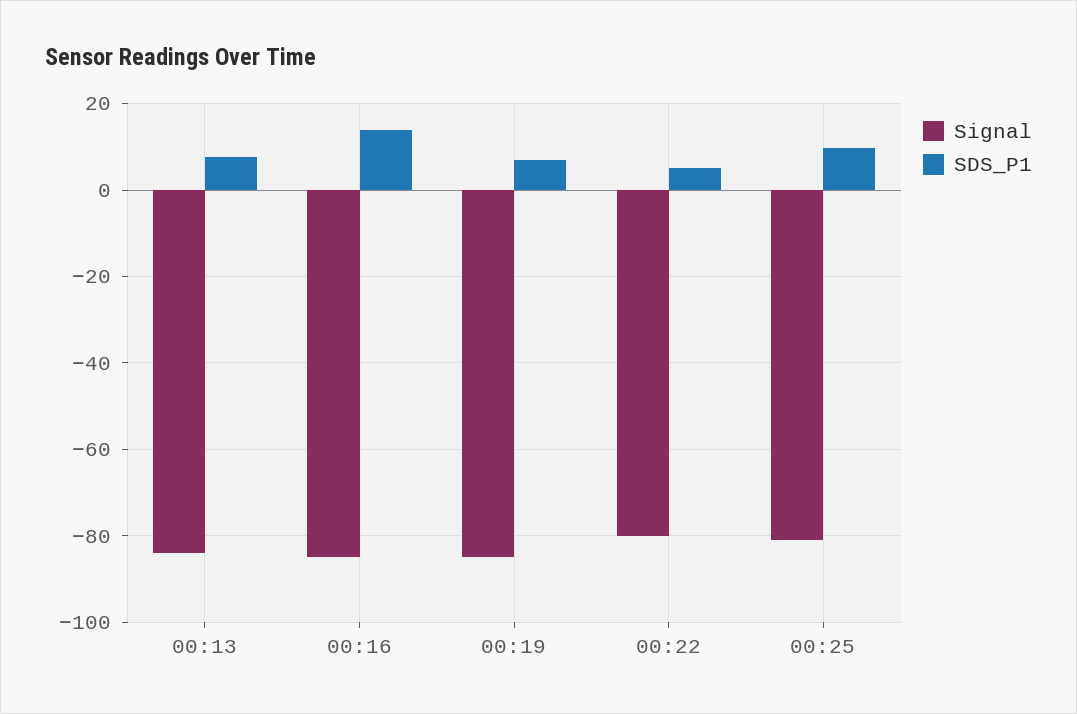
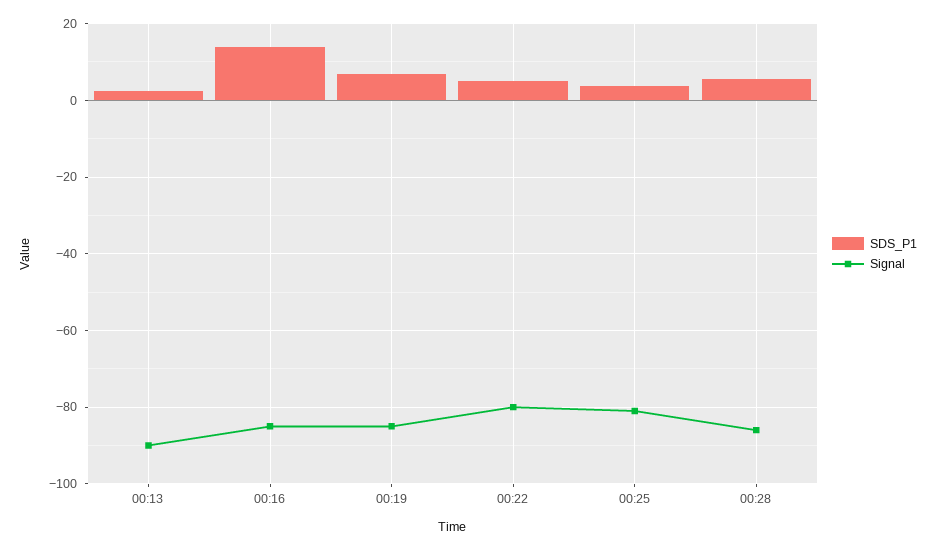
Signal, 00:13: -84 -> -90
SDS_P1, 00:13: 8 -> 2
SDS_P1, 00:25: 10 -> 4
SDS_P1, 00:28: none -> 6
Signal, 00:28: none -> -86

